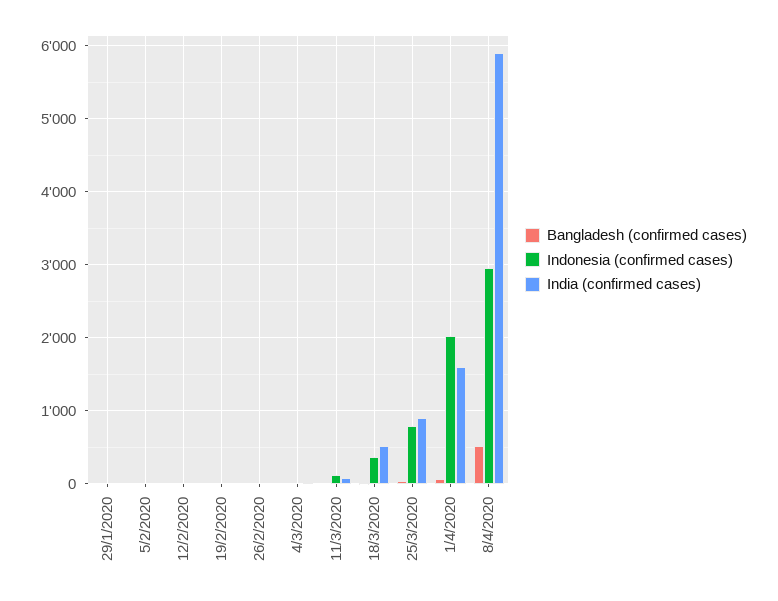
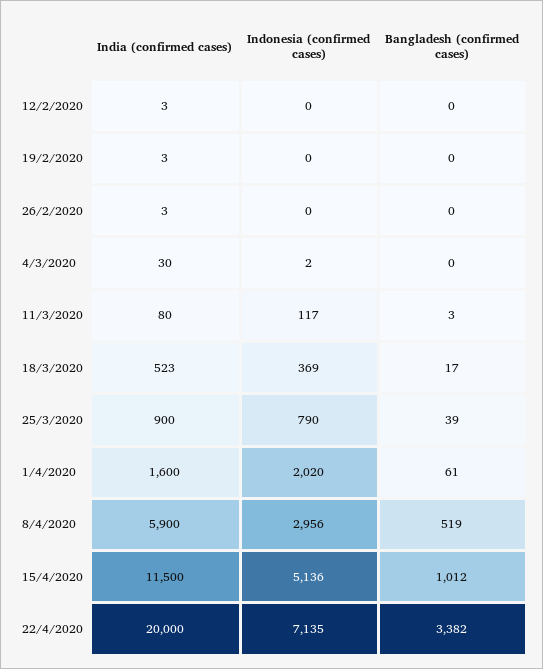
Bangladesh (confirmed cases), 29/1/2020: 0 -> none
Indonesia (confirmed cases), 29/1/2020: 0 -> none
India (confirmed cases), 29/1/2020: 0 -> none
Bangladesh (confirmed cases), 5/2/2020: 0 -> none
Indonesia (confirmed cases), 5/2/2020: 0 -> none
India (confirmed cases), 5/2/2020: 0 -> none
India (confirmed cases), 15/4/2020: none -> 11500
Indonesia (confirmed cases), 15/4/2020: none -> 5136
Bangladesh (confirmed cases), 15/4/2020: none -> 1012
India (confirmed cases), 22/4/2020: none -> 20000
Indonesia (confirmed cases), 22/4/2020: none -> 7135
Bangladesh (confirmed cases), 22/4/2020: none -> 3382

